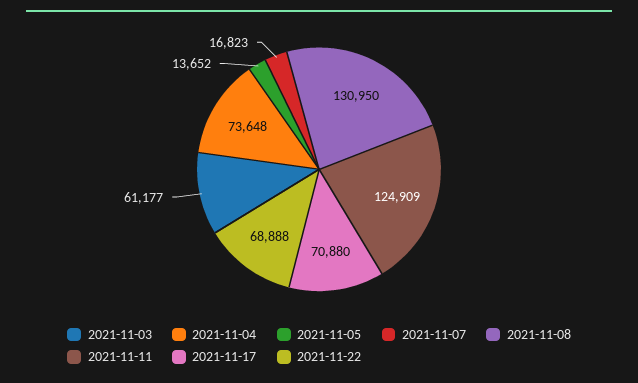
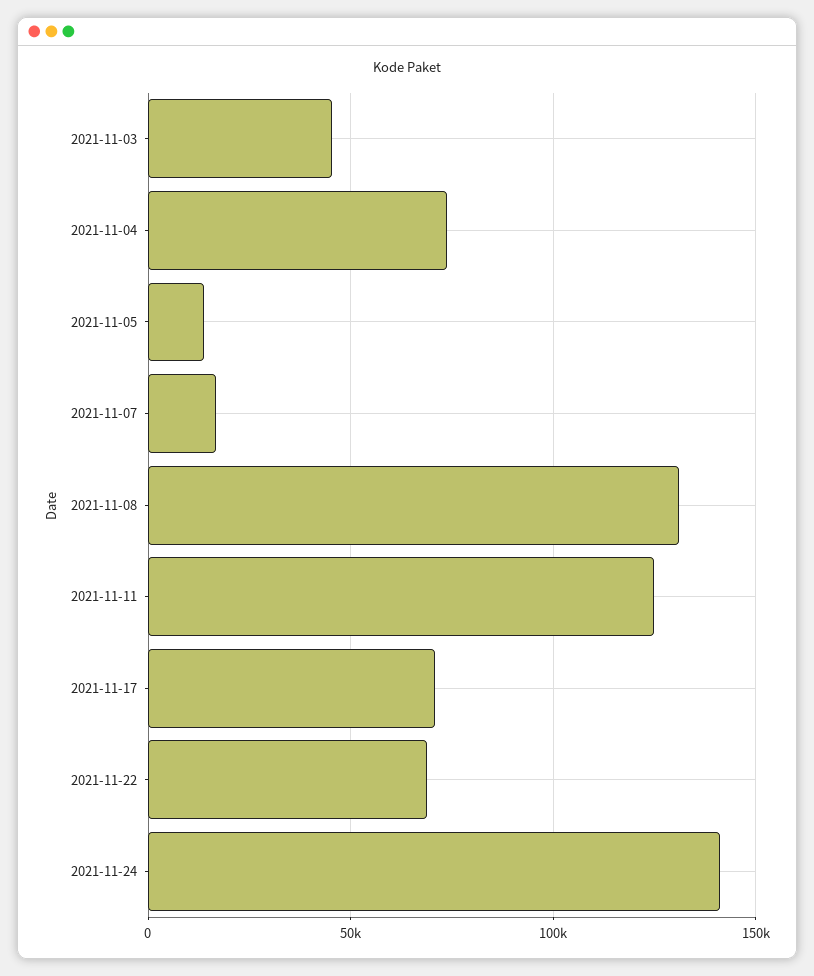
2021-11-03: 61177 -> 45000
2021-11-24: none -> 140000

